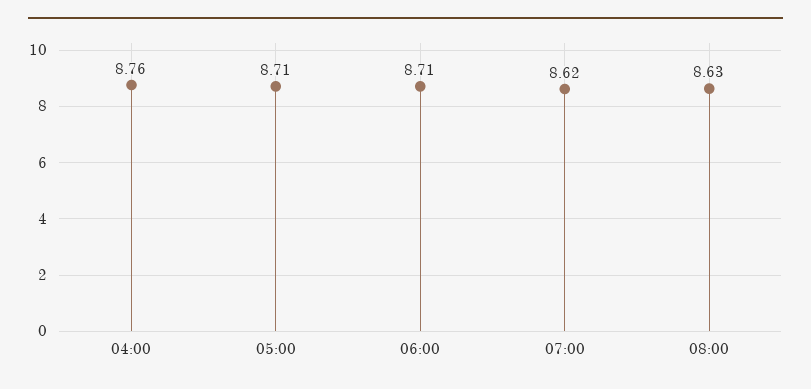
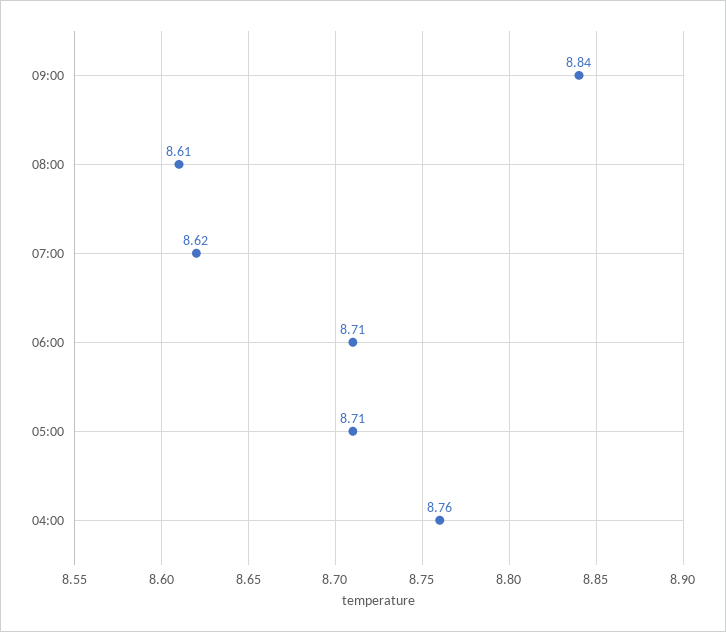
08:00: 8.63 -> 8.61
09:00: none -> 8.84

